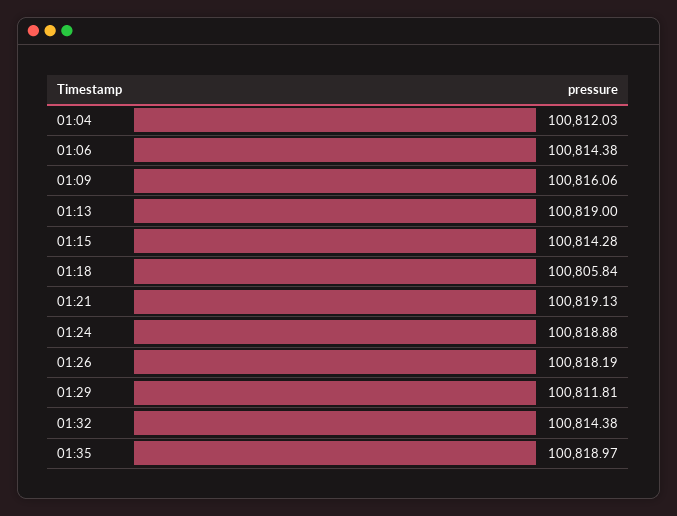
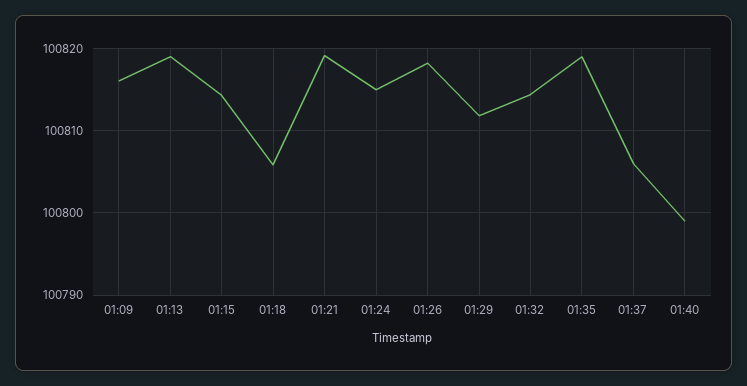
01:04: 100812.03 -> none
01:06: 100814.38 -> none
01:24: 100818.88 -> 100815
01:37: none -> 100806
01:40: none -> 100799

